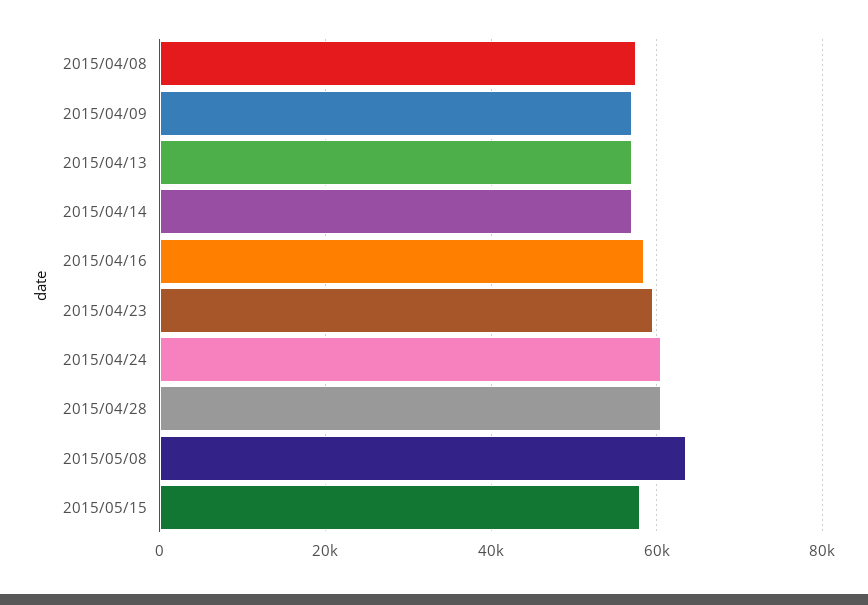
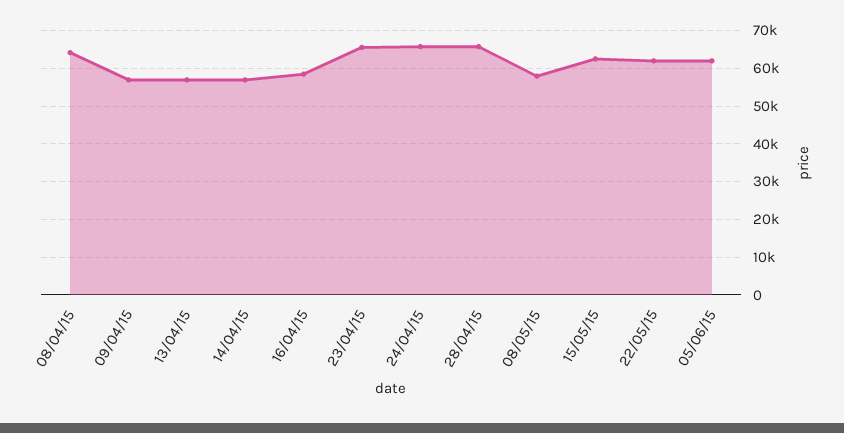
2015/04/08: 58000 -> 64000
2015/04/23: 60000 -> 66000
2015/04/24: 60000 -> 66000
2015/04/28: 60000 -> 66000
2015/05/08: 64000 -> 58000
2015/05/15: 58000 -> 62000
22/05/15: none -> 62000
05/06/15: none -> 62000

